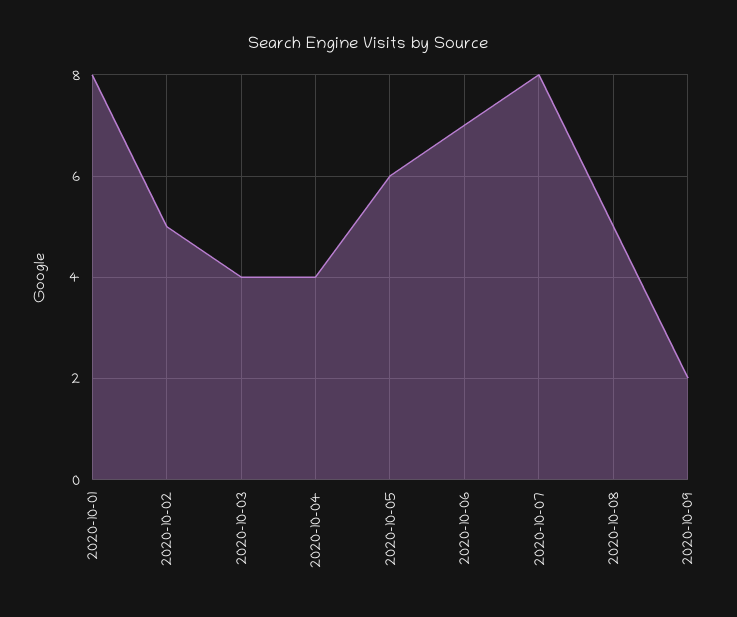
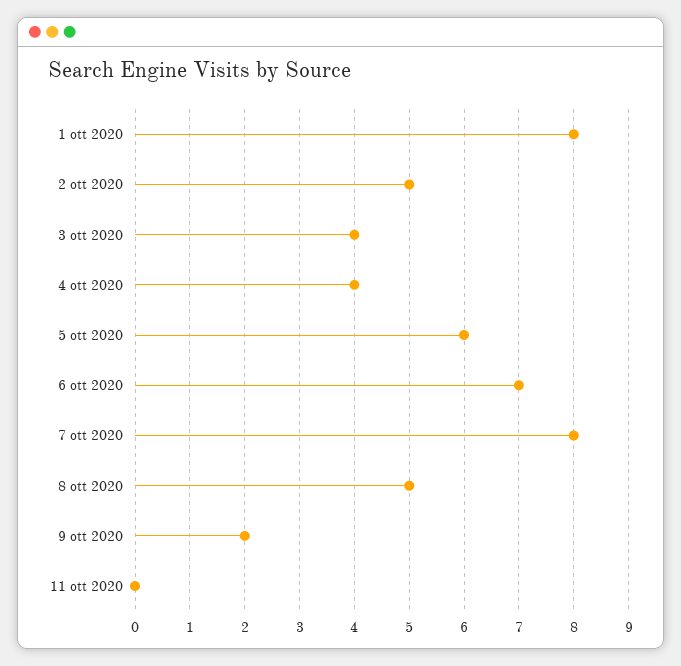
11 ott 2020: none -> 0

